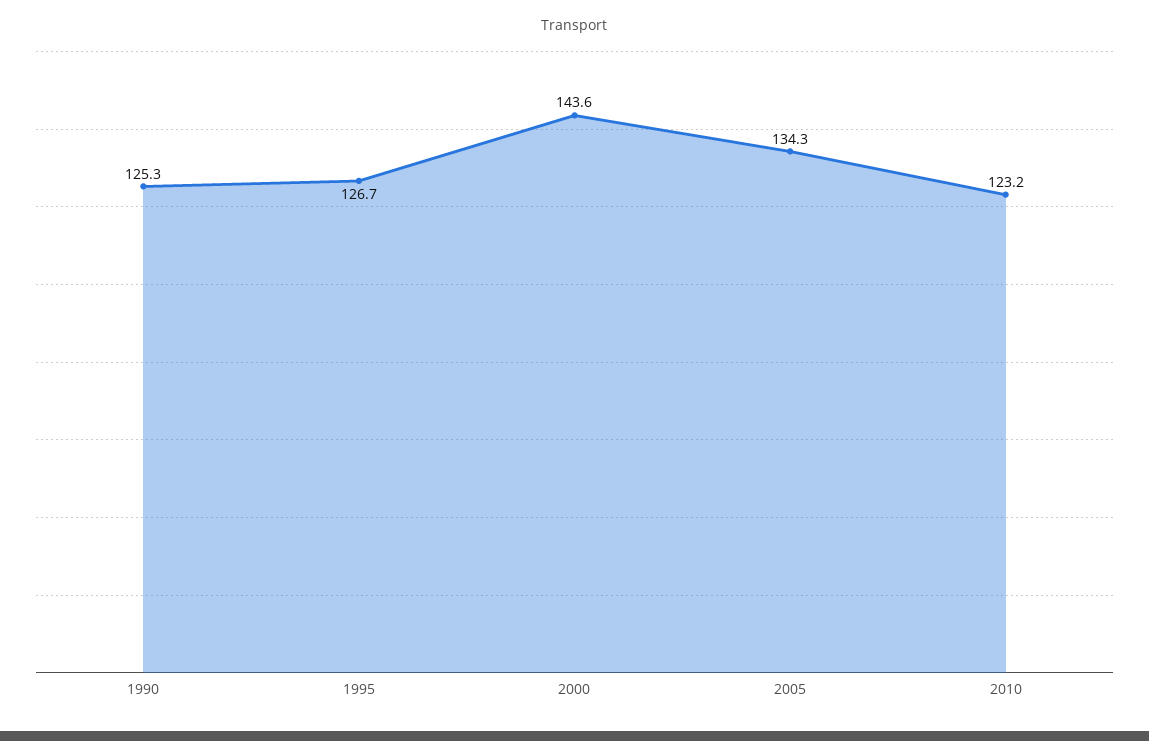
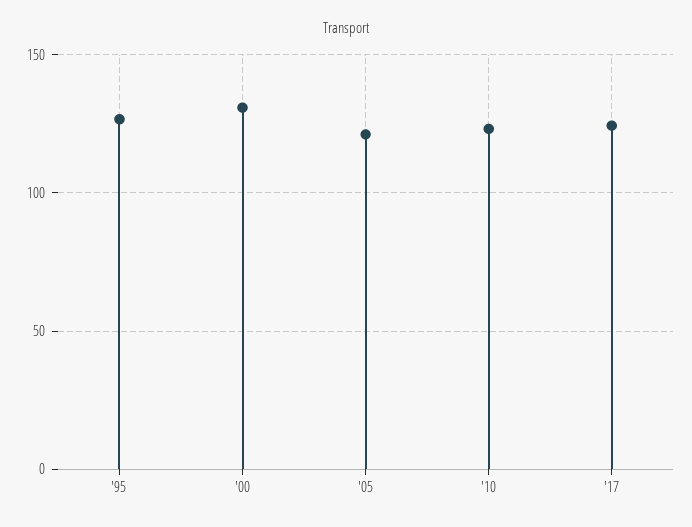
1990: 125.3 -> none
2000: 143.6 -> 130
2005: 134.3 -> 120
'17: none -> 125

